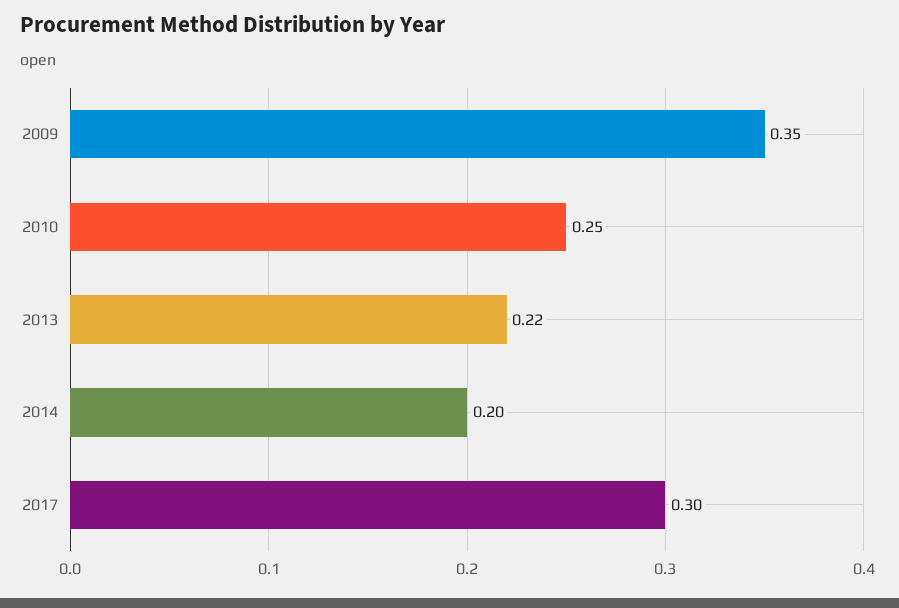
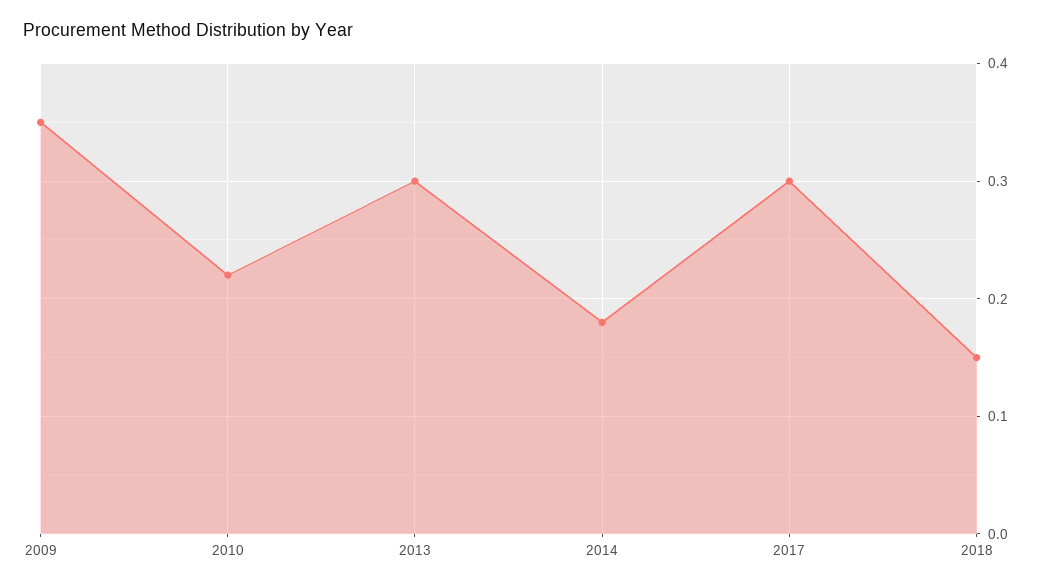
2010: 0.25 -> 0.22
2013: 0.22 -> 0.3
2014: 0.2 -> 0.18
2018: none -> 0.15

